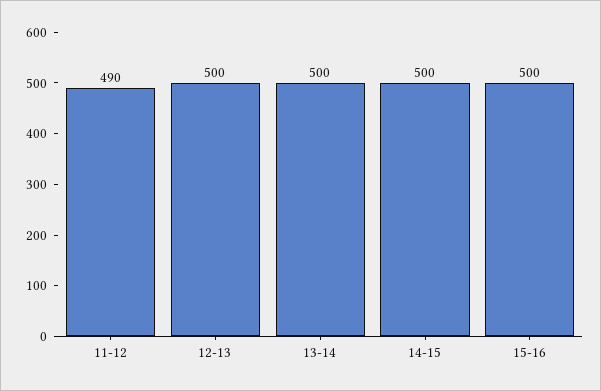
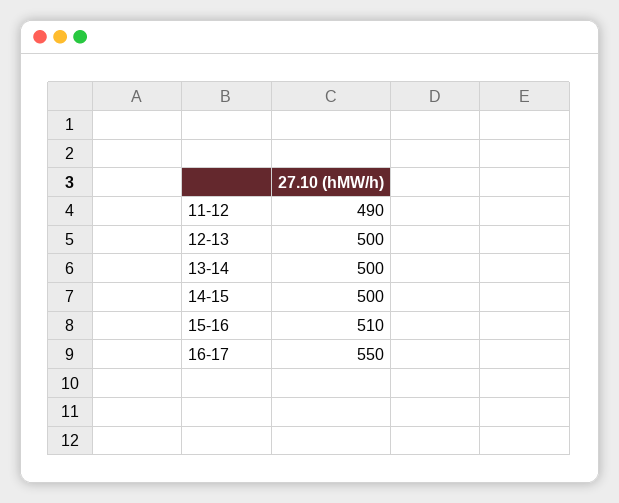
15-16: 500 -> 510
16-17: none -> 550

